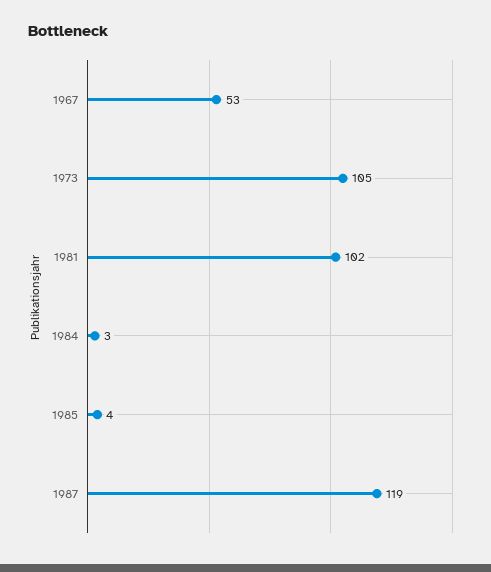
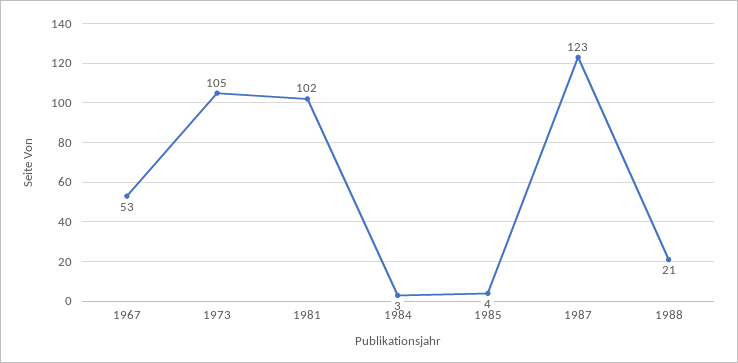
1987: 119 -> 123
1988: none -> 21

